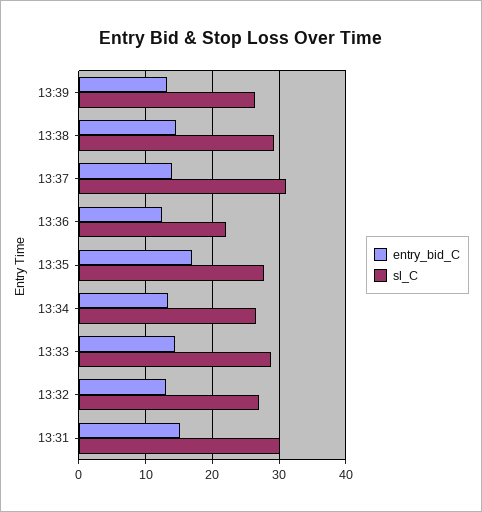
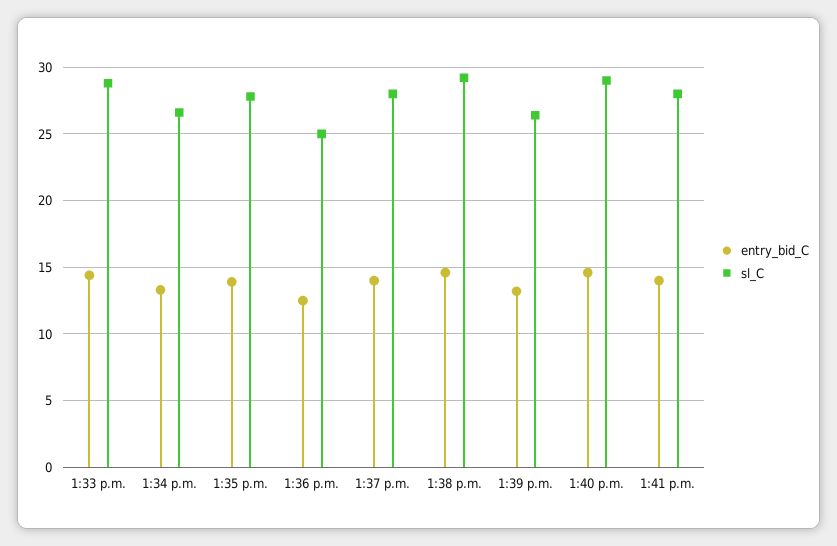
sl_C, 13:37: 31 -> 28
sl_C, 13:36: 22 -> 25
entry_bid_C, 13:35: 17 -> 14
entry_bid_C, 13:32: 13 -> none
sl_C, 13:32: 27 -> none
entry_bid_C, 13:31: 15 -> none
sl_C, 13:31: 30 -> none
entry_bid_C, 1:40 p.m.: none -> 14.5
sl_C, 1:40 p.m.: none -> 29
entry_bid_C, 1:41 p.m.: none -> 14
sl_C, 1:41 p.m.: none -> 28

